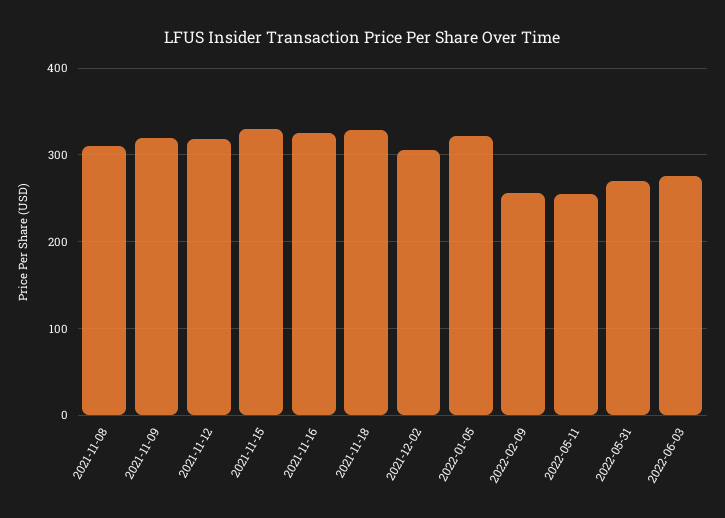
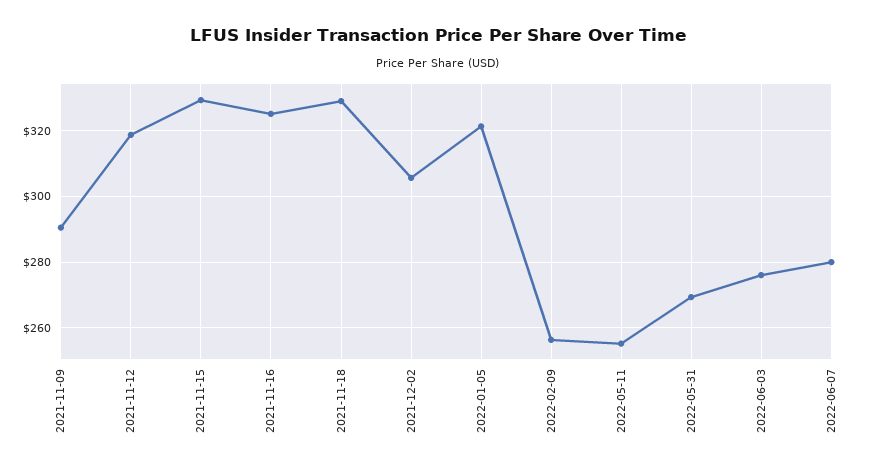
2021-11-08: 310 -> none
2021-11-09: 320 -> 290
2022-06-07: none -> 280

